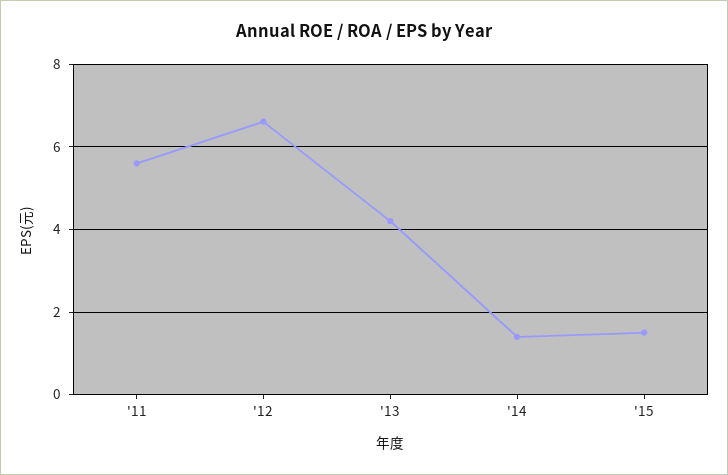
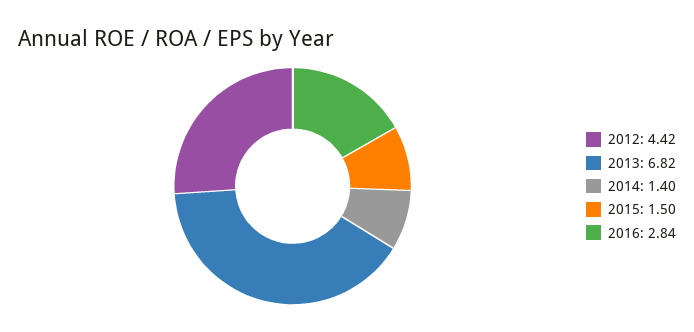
'11: 5.6 -> none
'12: 6.6 -> 4.42
'13: 4.2 -> 6.82
2016: none -> 2.84

